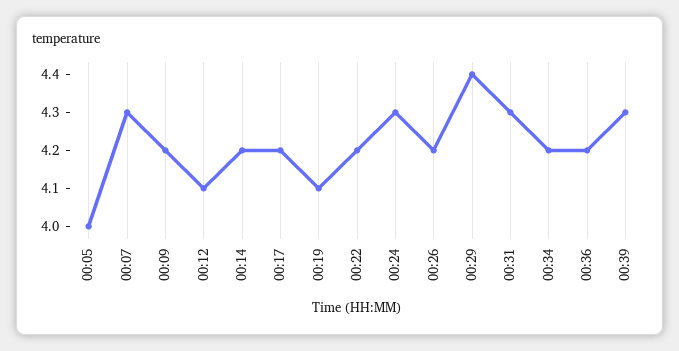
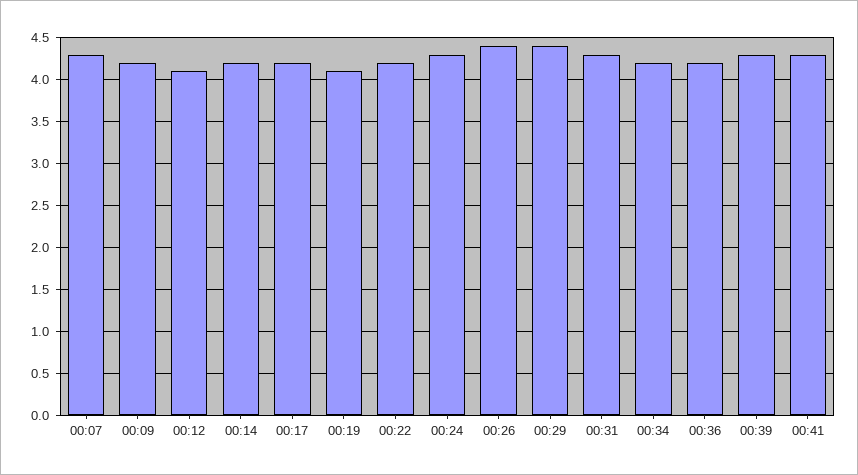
00:05: 4 -> none
00:26: 4.2 -> 4.4
00:41: none -> 4.3

